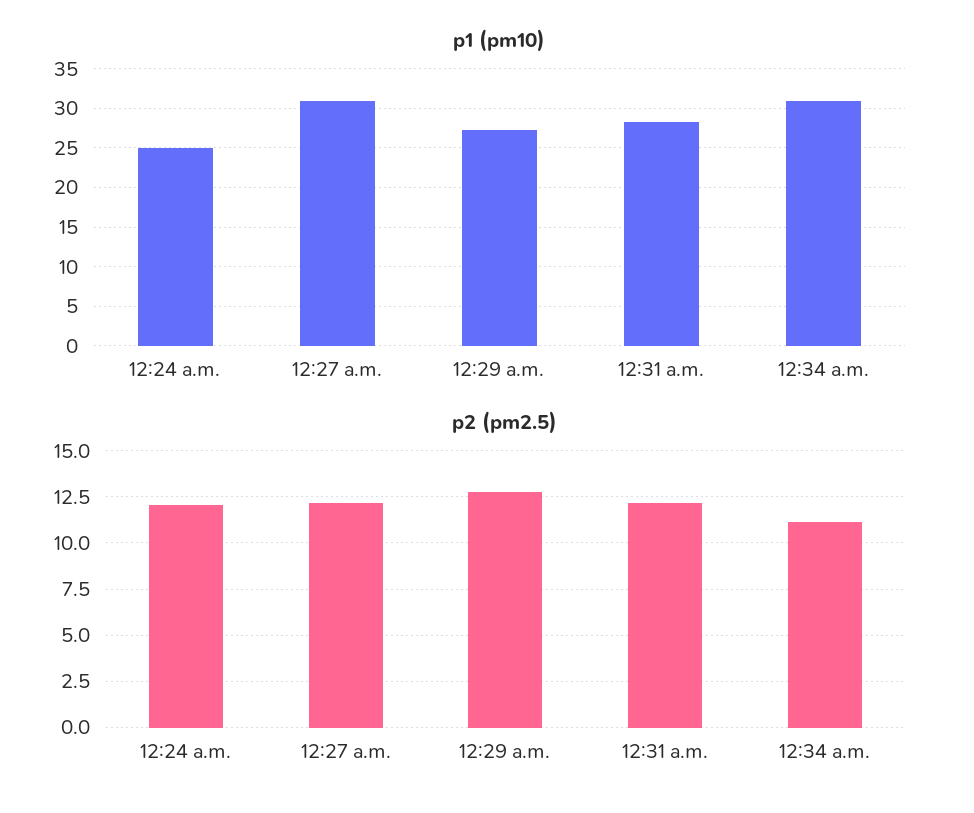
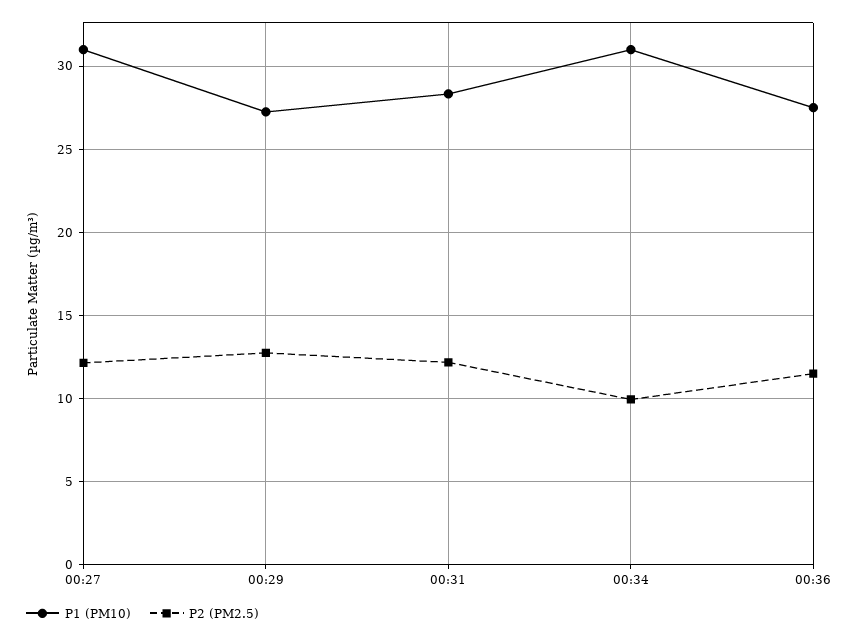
p1 (pm10), 12:24 a.m.: 25 -> none
p2 (pm2.5), 12:24 a.m.: 12 -> none
p2 (pm2.5), 12:34 a.m.: 11 -> 10
p1 (pm10), 00:36: none -> 27.5
p2 (pm2.5), 00:36: none -> 11.5

